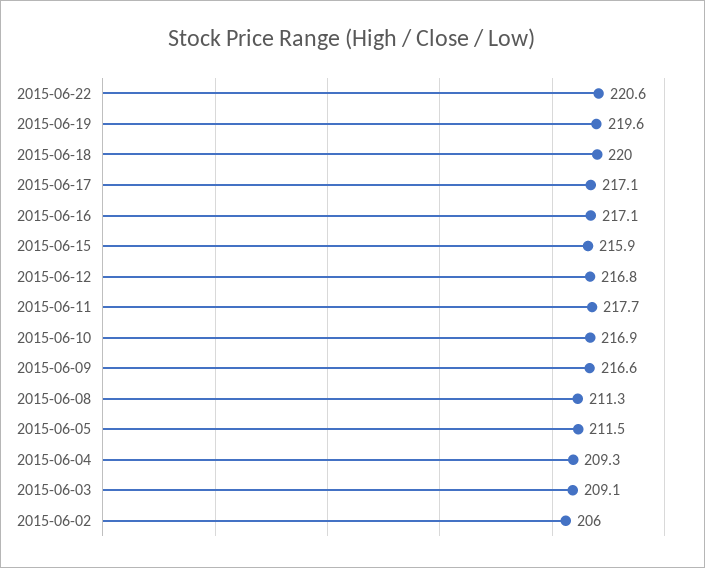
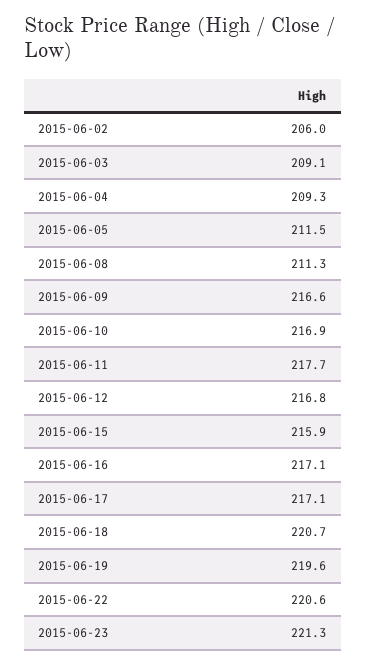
2015-06-18: 220 -> 220.7
2015-06-23: none -> 221.3

